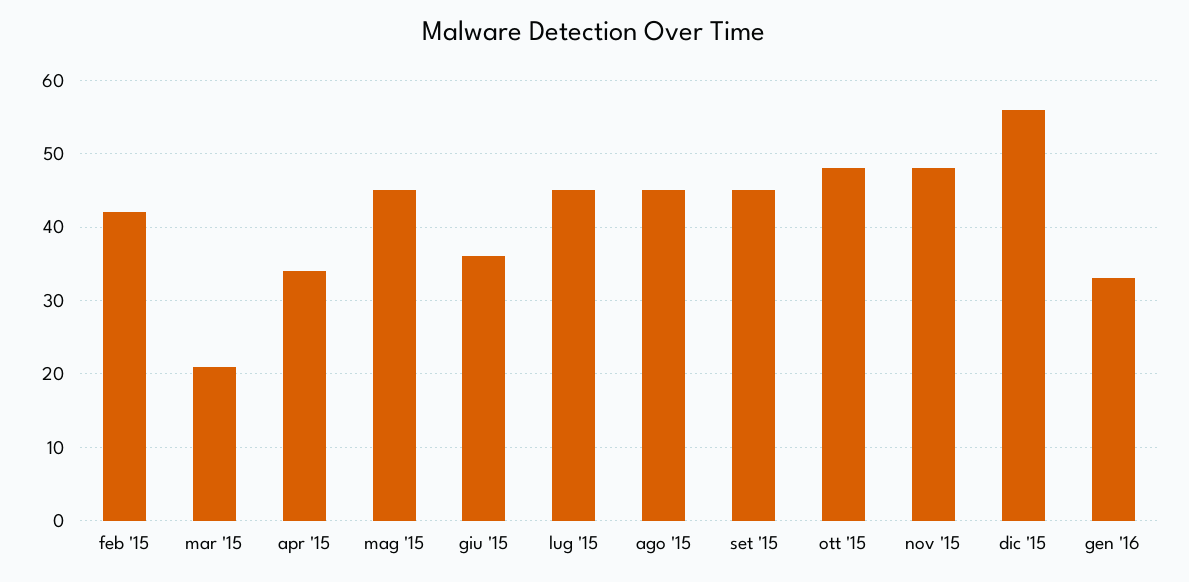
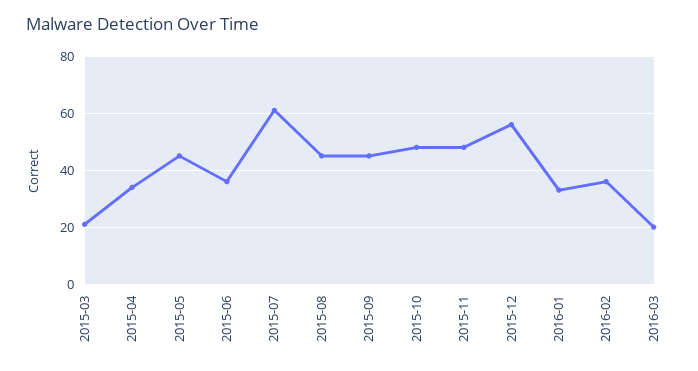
feb '15: 42 -> none
lug '15: 45 -> 60
2016-02: none -> 35
2016-03: none -> 20

